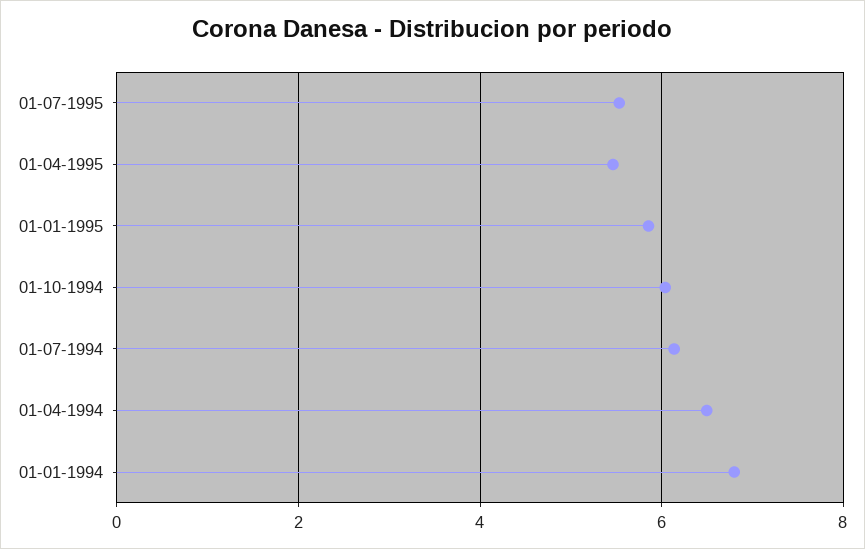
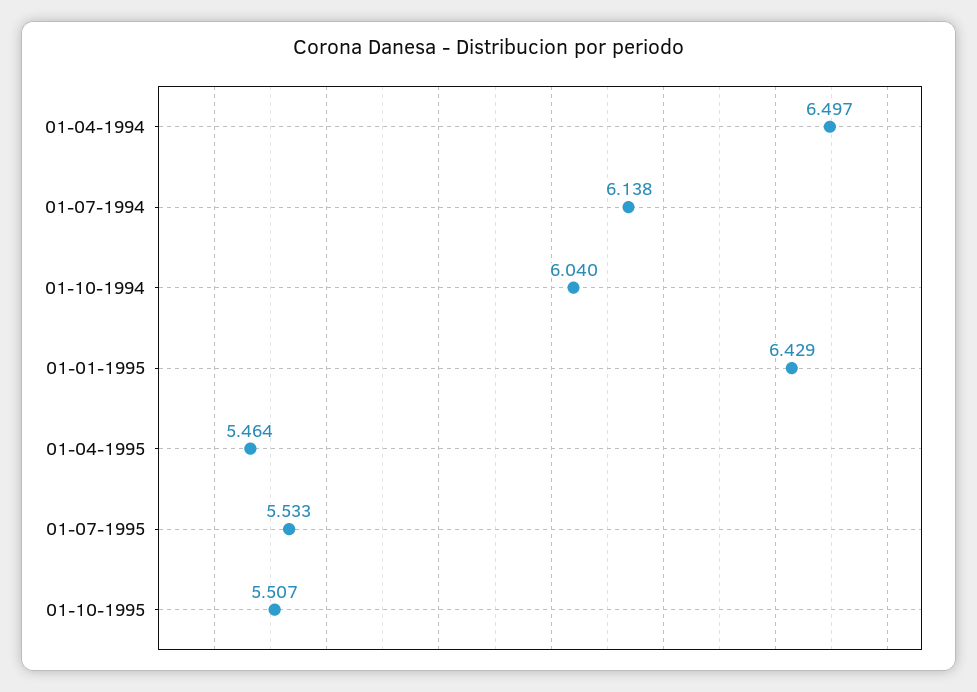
01-01-1995: 5.8 -> 6.429
01-01-1994: 6.8 -> none
01-10-1995: none -> 5.507

